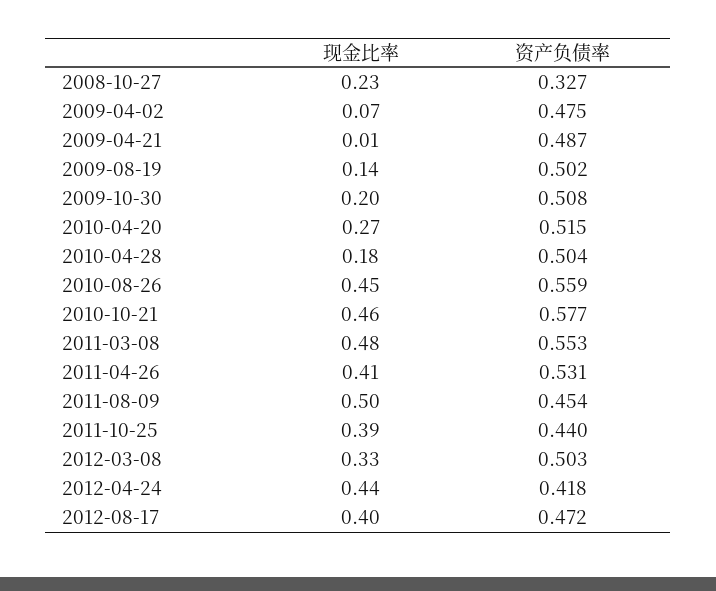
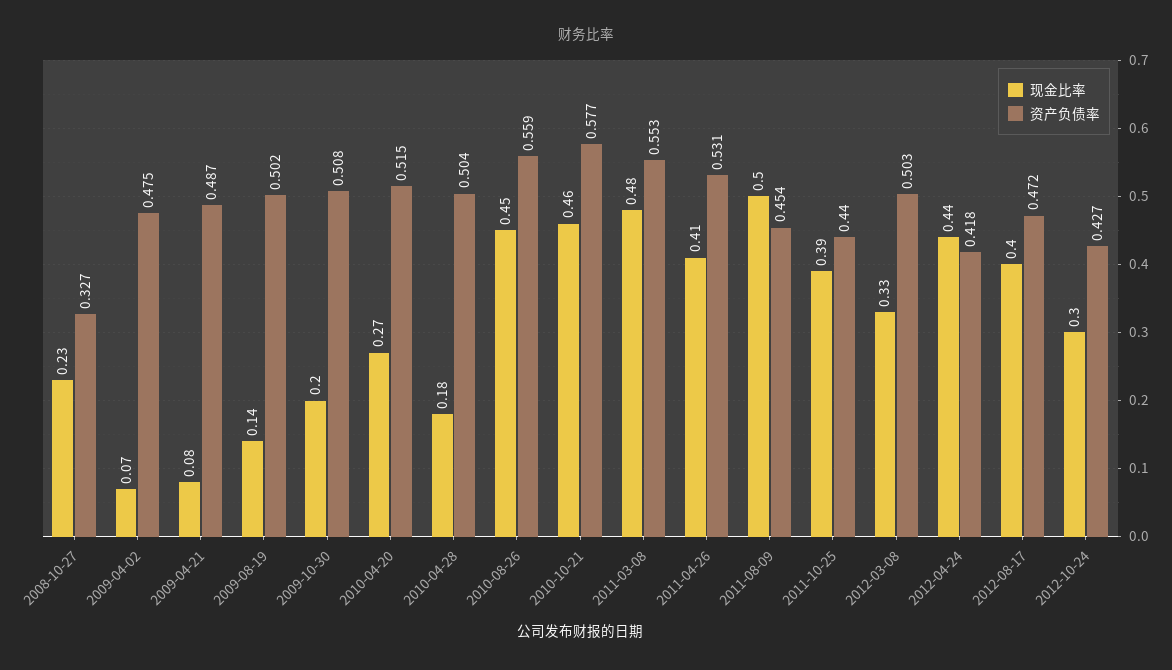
现金比率, 2009-04-21: 0.01 -> 0.08
现金比率, 2012-10-24: none -> 0.3
资产负债率, 2012-10-24: none -> 0.427

